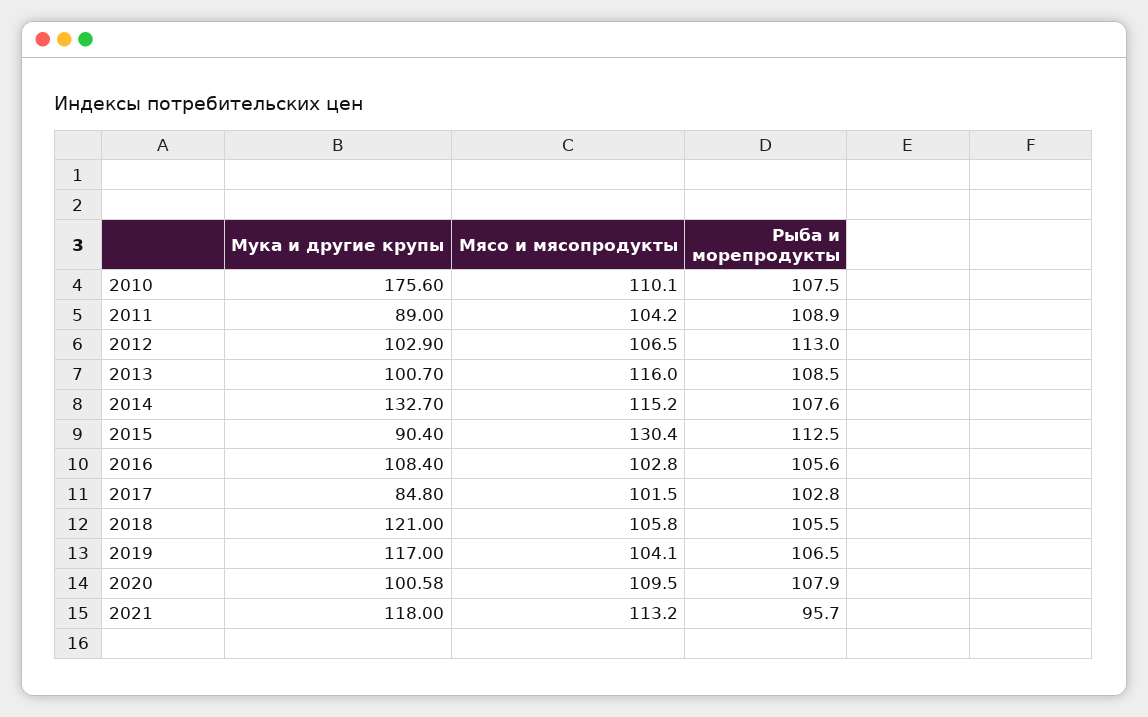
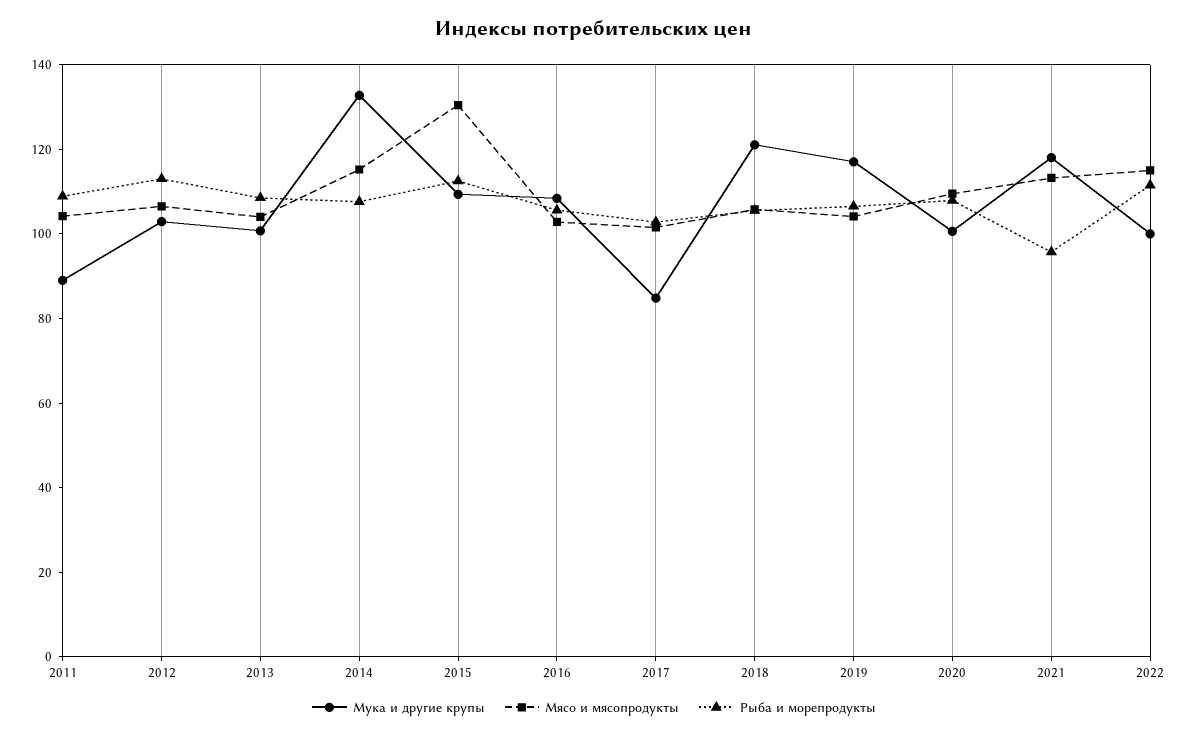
Мука и другие крупы, 2010: 175.6 -> none
Мясо и мясопродукты, 2010: 110.1 -> none
Рыба и морепродукты, 2010: 107.5 -> none
Мясо и мясопродукты, 2013: 116 -> 105
Мука и другие крупы, 2015: 90.4 -> 110
Мука и другие крупы, 2022: none -> 100
Мясо и мясопродукты, 2022: none -> 115
Рыба и морепродукты, 2022: none -> 110

